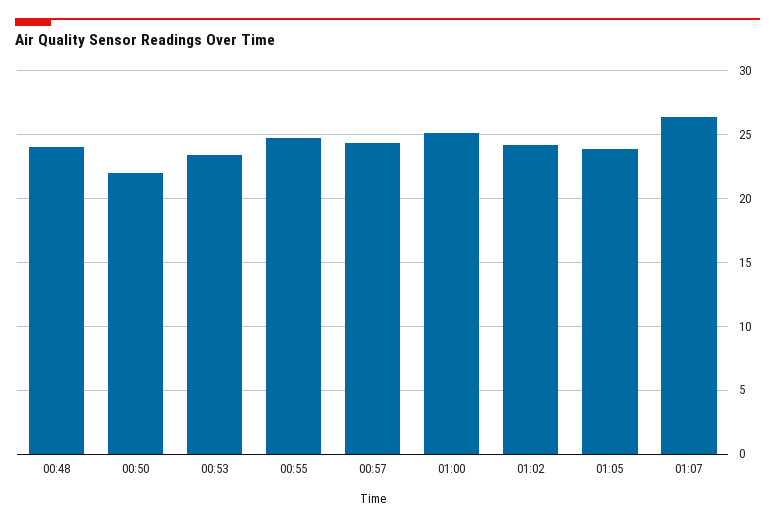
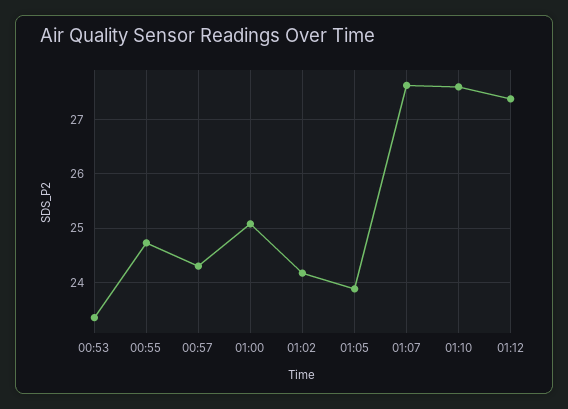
00:48: 24 -> none
00:50: 22 -> none
01:07: 26.5 -> 27.6
01:10: none -> 27.6
01:12: none -> 27.4

